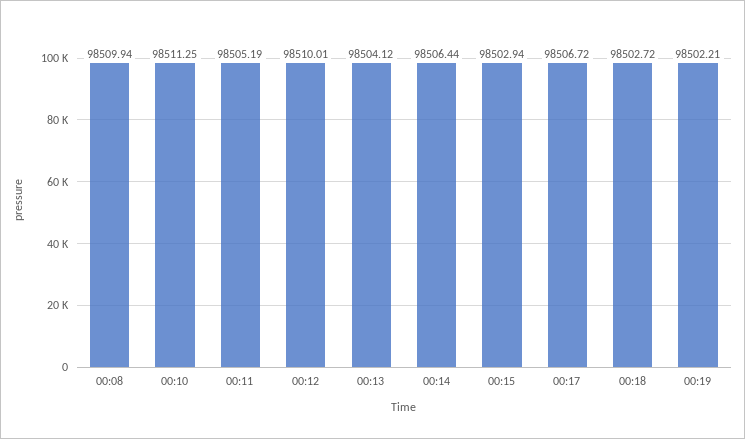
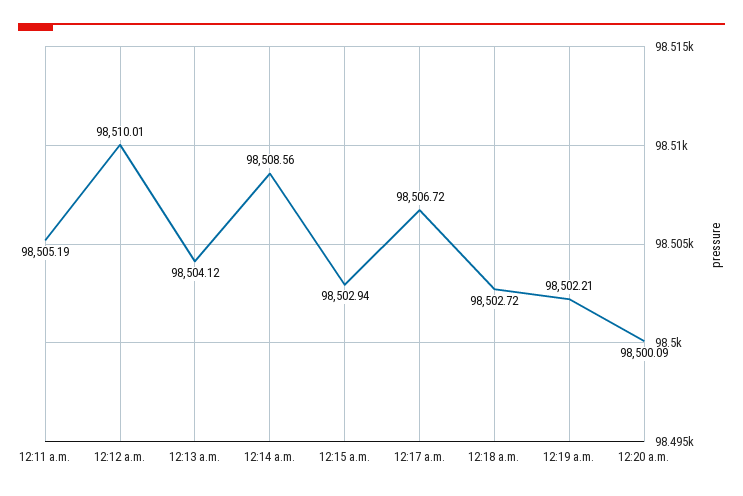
00:08: 98509.94 -> none
00:10: 98511.25 -> none
00:14: 98506.44 -> 98508.56
12:20 a.m.: none -> 98500.09

